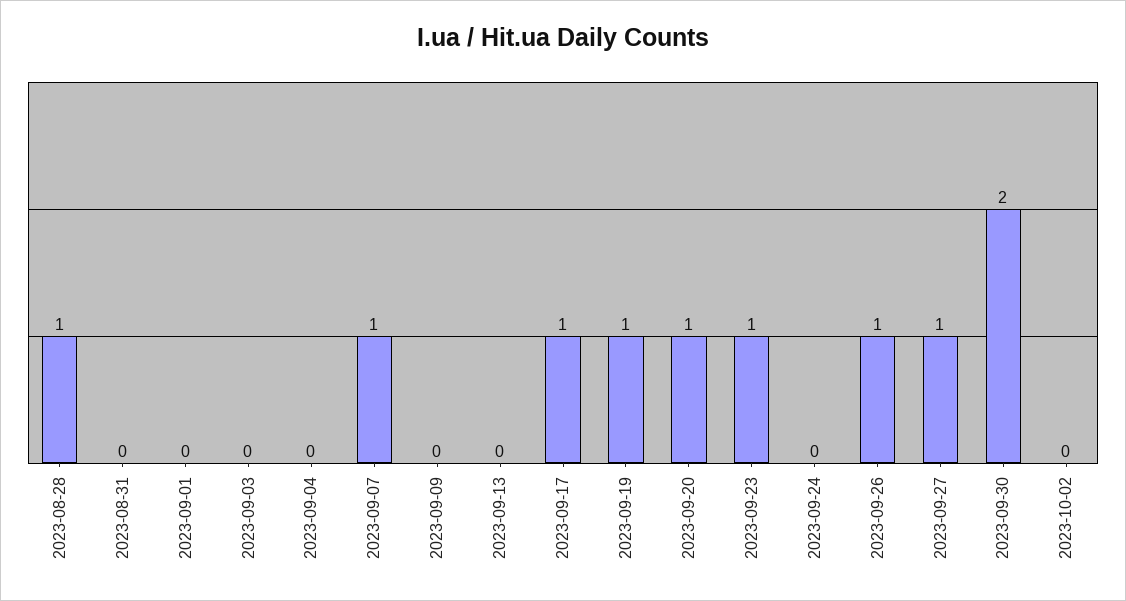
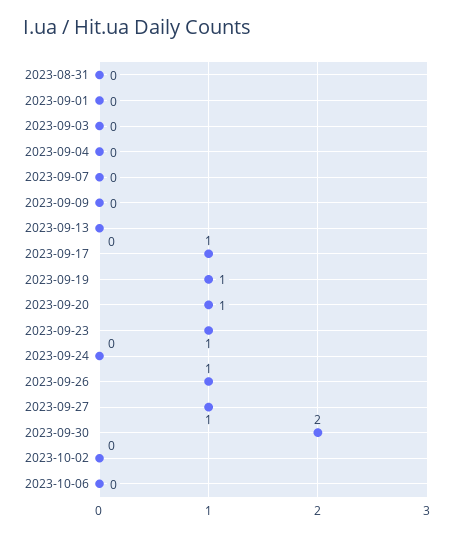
2023-08-28: 1 -> none
2023-09-07: 1 -> 0
2023-10-06: none -> 0

